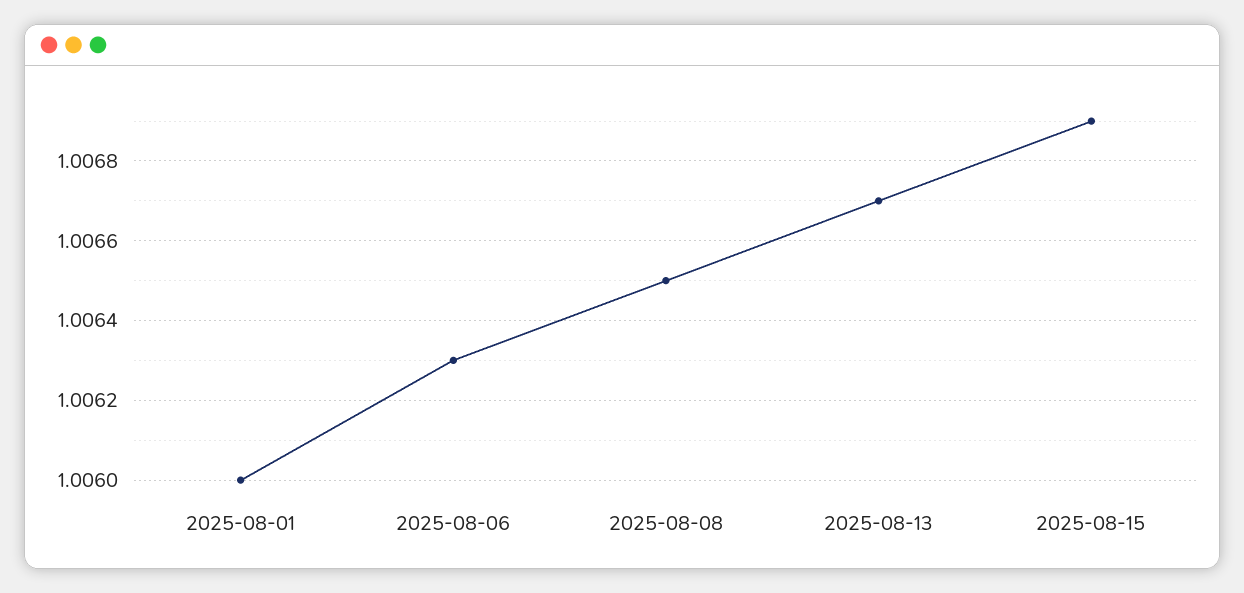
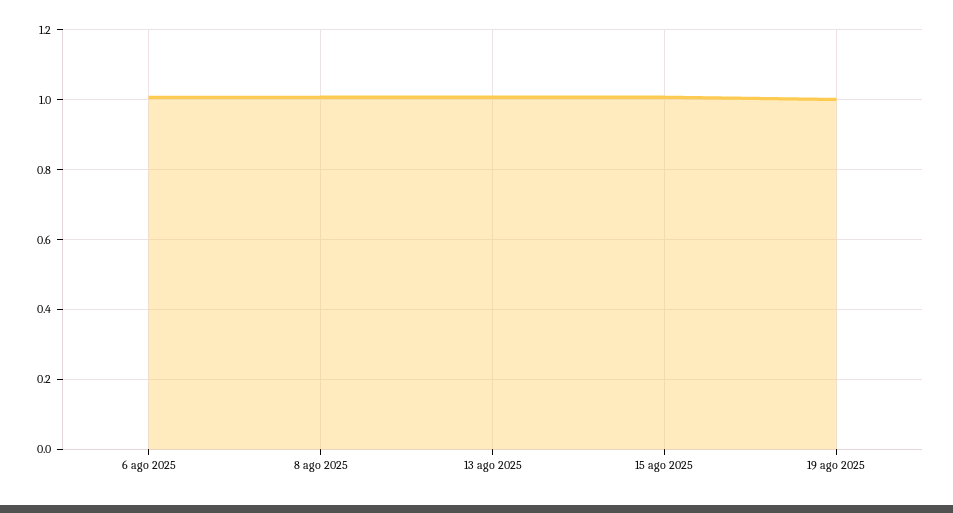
2025-08-01: 1.006 -> none
19 ago 2025: none -> 1

